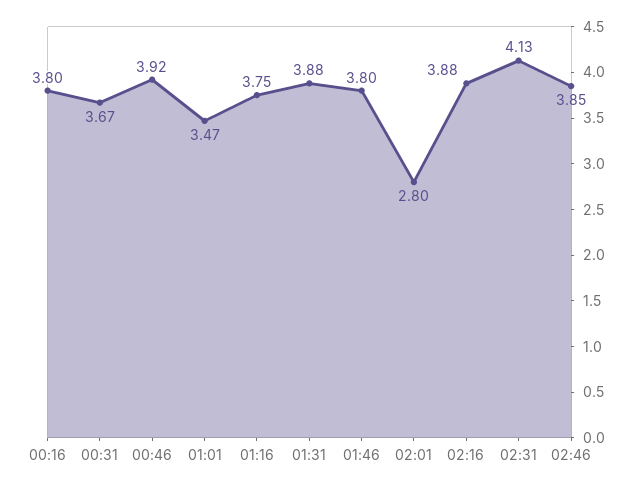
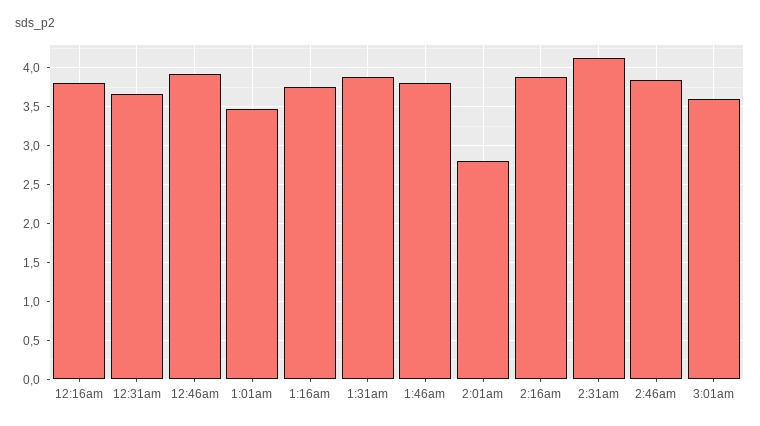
3:01am: none -> 3.6

